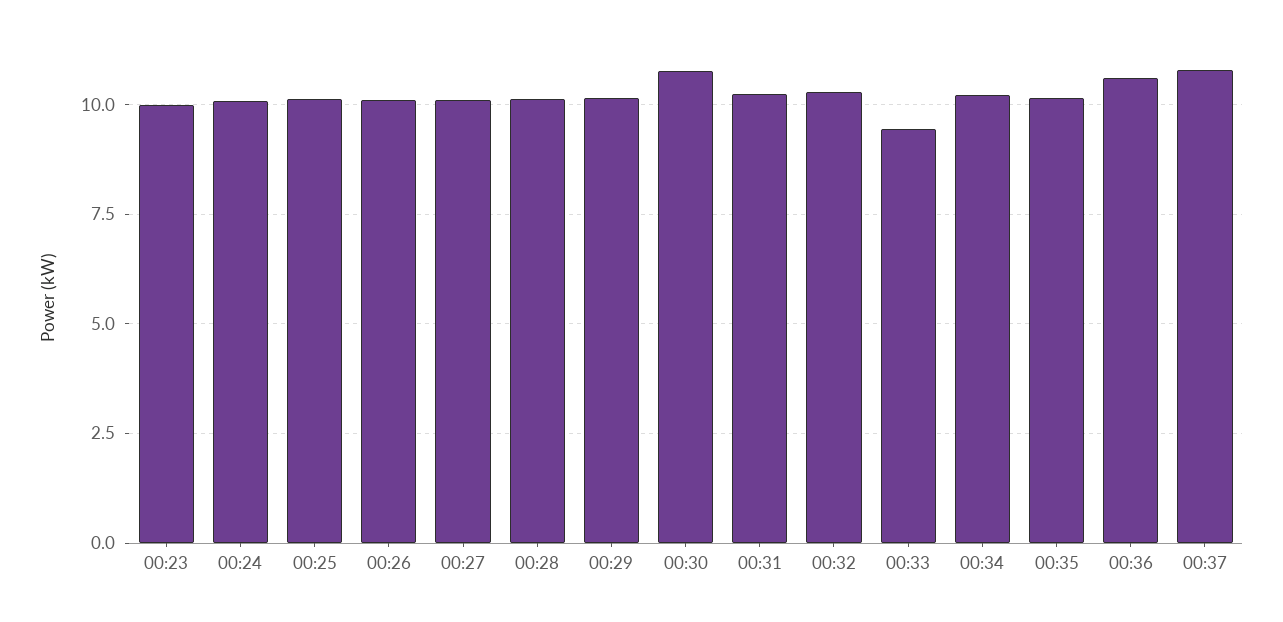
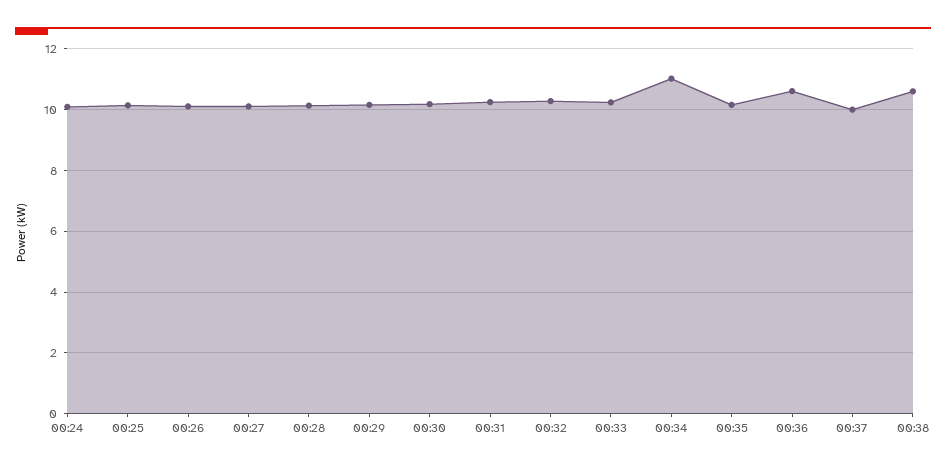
00:23: 10 -> none
00:30: 10.75 -> 10.2
00:33: 9.5 -> 10.2
00:34: 10.25 -> 11
00:37: 10.75 -> 10
00:38: none -> 10.6

